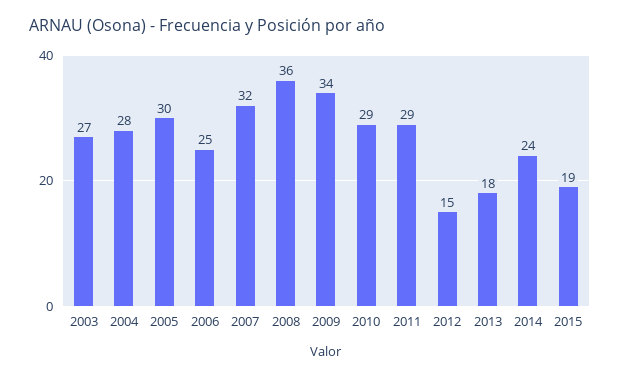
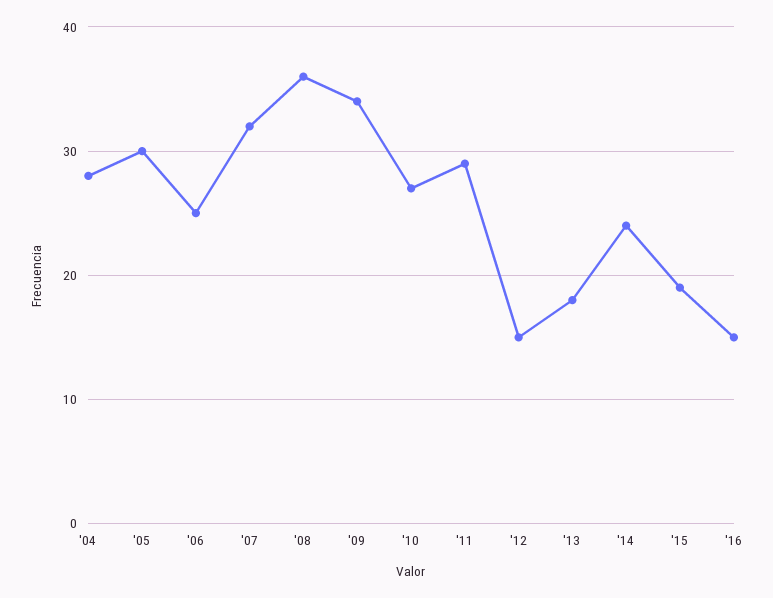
2003: 27 -> none
2010: 29 -> 27
'16: none -> 15

